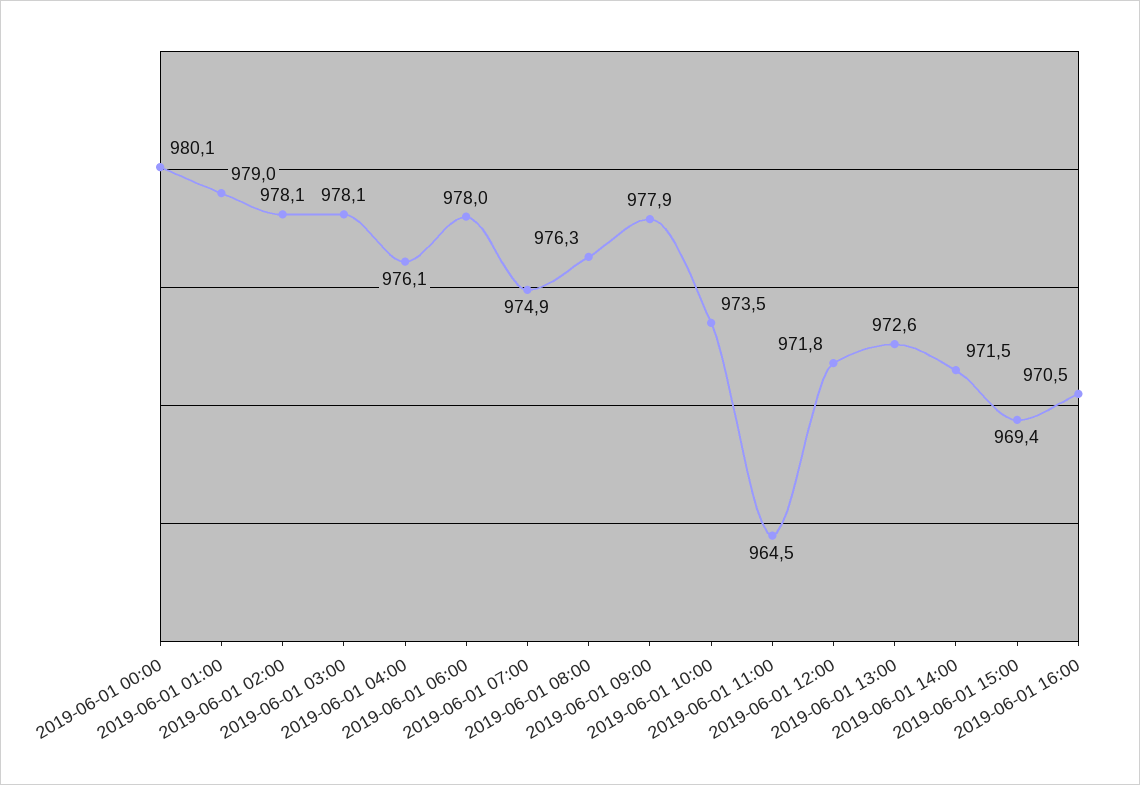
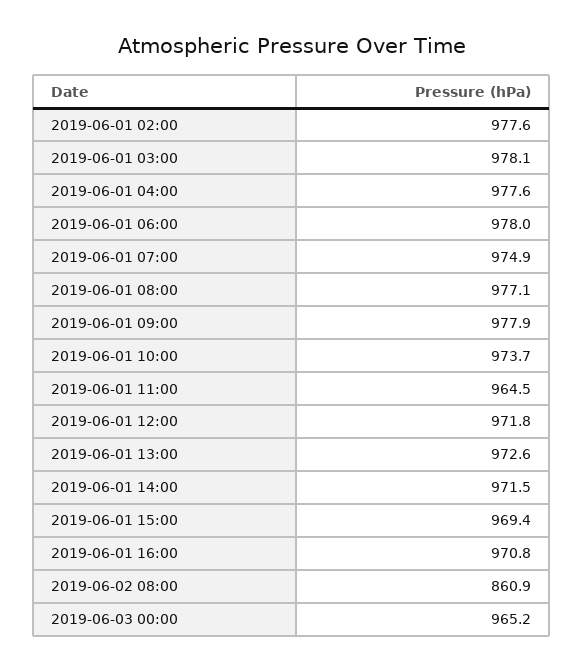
2019-06-01 00:00: 980.1 -> none
2019-06-01 01:00: 979 -> none
2019-06-01 02:00: 978.1 -> 977.6
2019-06-01 04:00: 976.1 -> 977.6
2019-06-01 08:00: 976.3 -> 977.1
2019-06-01 10:00: 973.5 -> 973.7
2019-06-01 16:00: 970.5 -> 970.8
2019-06-02 08:00: none -> 860.9
2019-06-03 00:00: none -> 965.2

